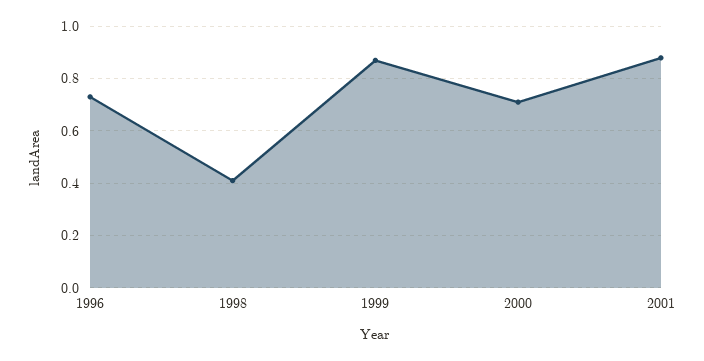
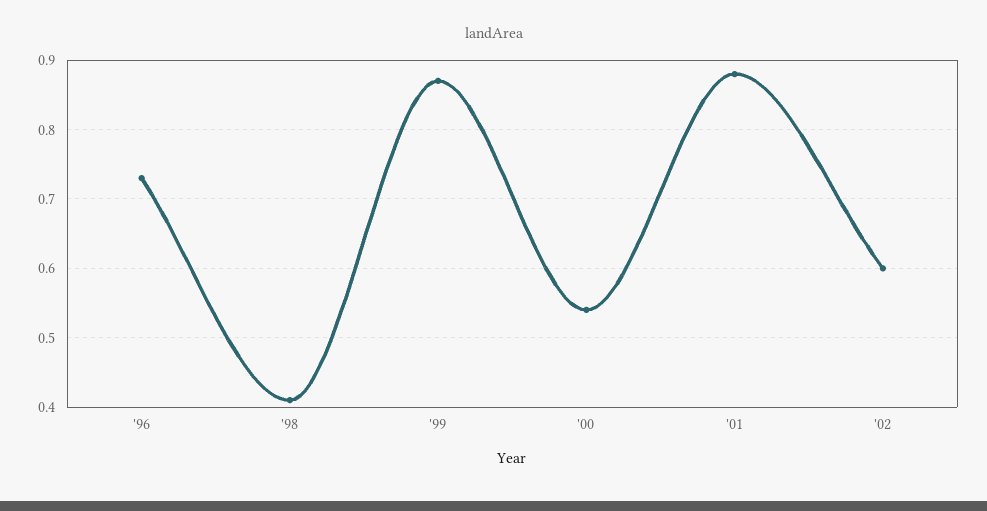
2000: 0.7 -> 0.54
'02: none -> 0.6

